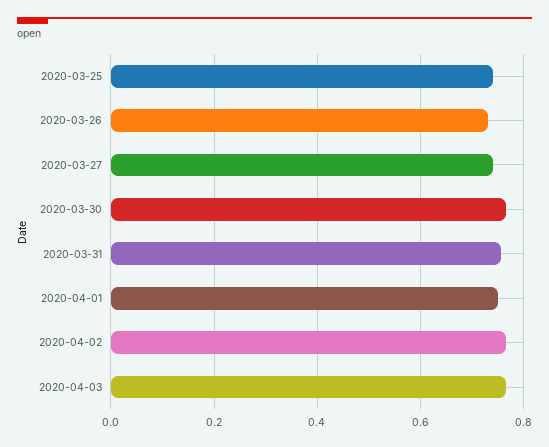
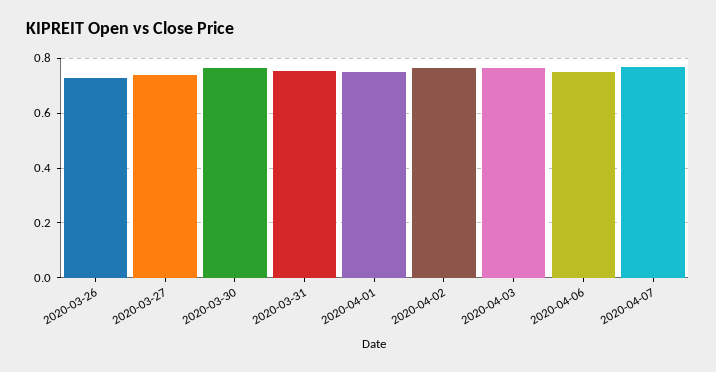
2020-03-25: 0.74 -> none
2020-04-06: none -> 0.75
2020-04-07: none -> 0.775

